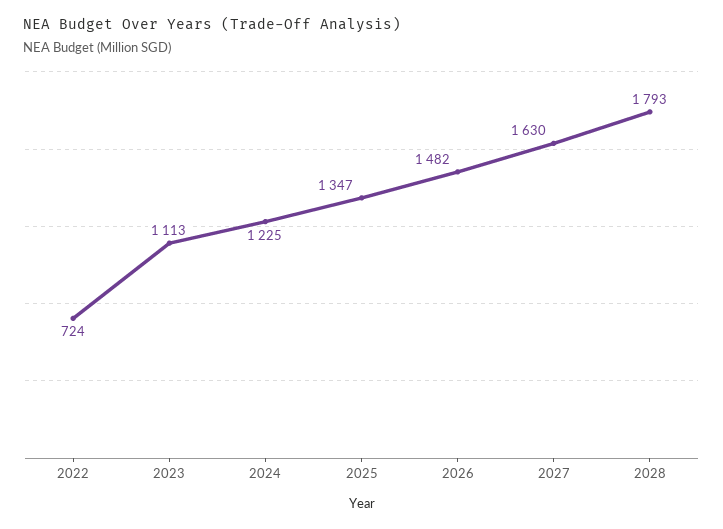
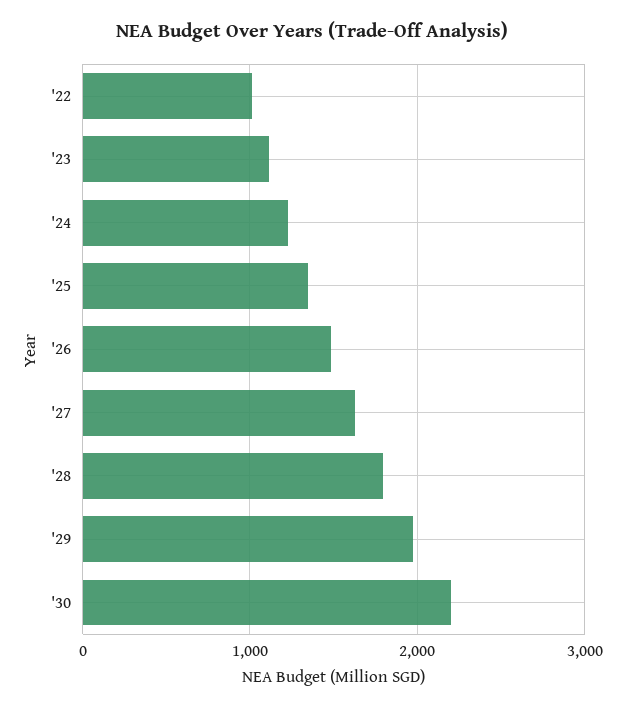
2022: 724 -> 1000
'29: none -> 2000
'30: none -> 2200

